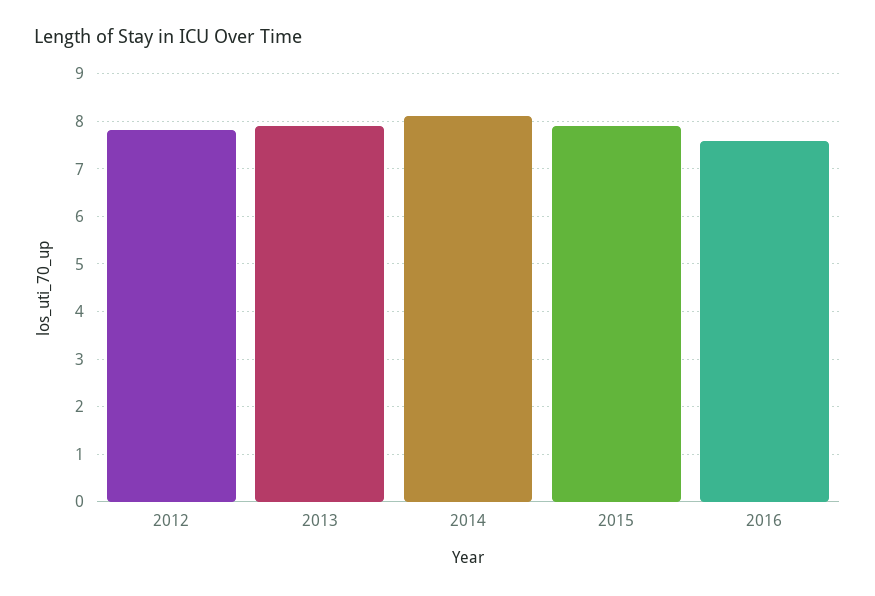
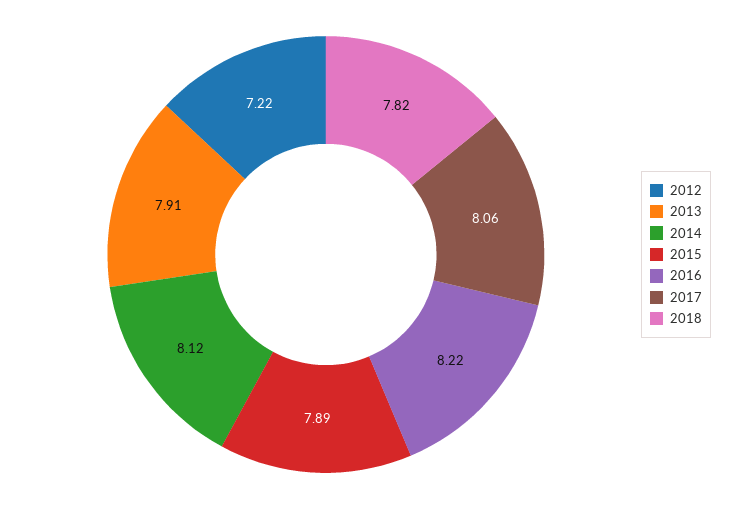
2012: 7.8 -> 7.22
2016: 7.6 -> 8.22
2017: none -> 8.06
2018: none -> 7.82

